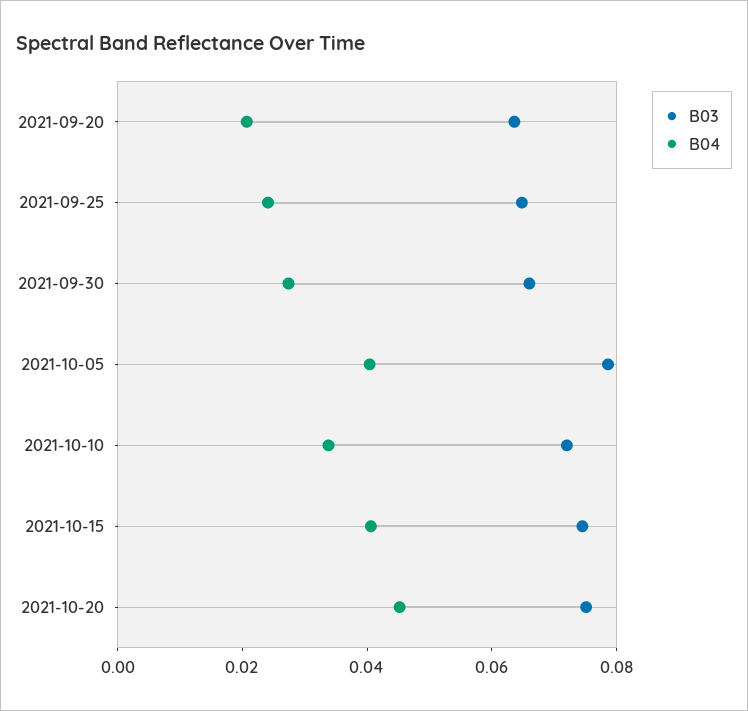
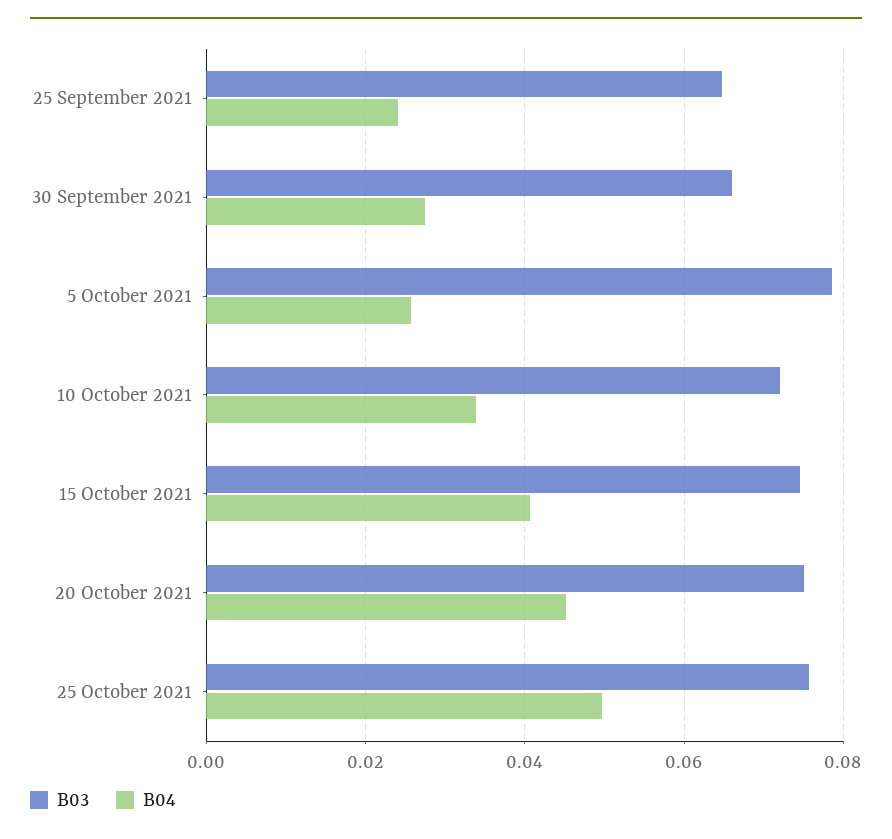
B03, 2021-09-20: 0.065 -> none
B04, 2021-09-20: 0.02 -> none
B04, 2021-10-05: 0.04 -> 0.026
B03, 25 October 2021: none -> 0.076
B04, 25 October 2021: none -> 0.05

